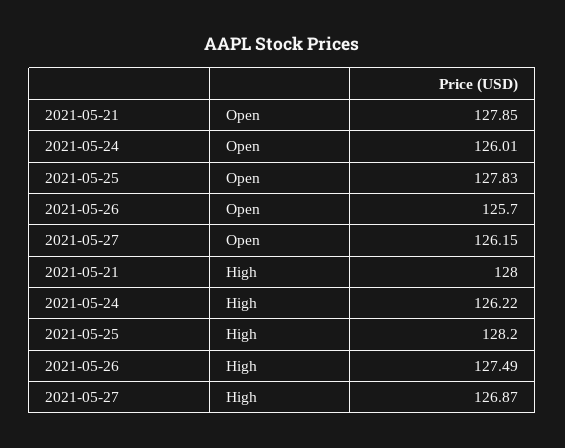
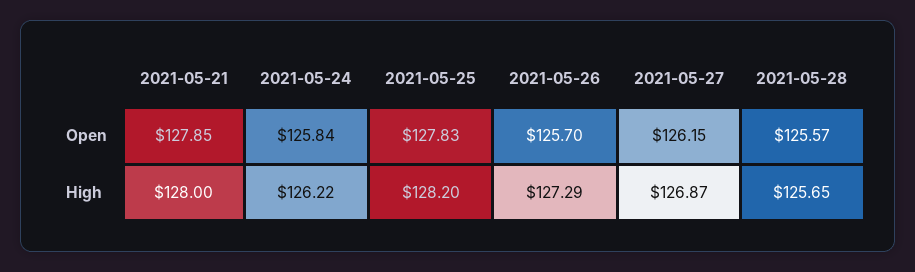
2021-05-24, Open: 126.01 -> 125.84
2021-05-26, High: 127.49 -> 127.29
2021-05-28, Open: none -> 125.57
2021-05-28, High: none -> 125.65

